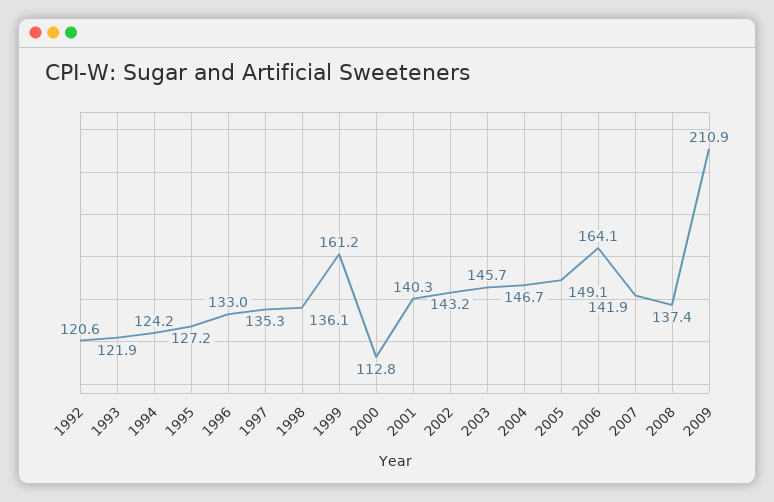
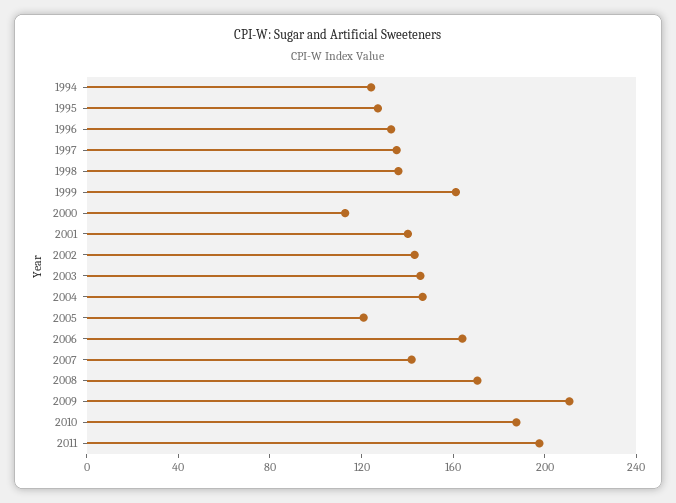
1992: 120.6 -> none
1993: 121.9 -> none
2005: 149.1 -> 120
2008: 137.4 -> 170
2010: none -> 190
2011: none -> 200

